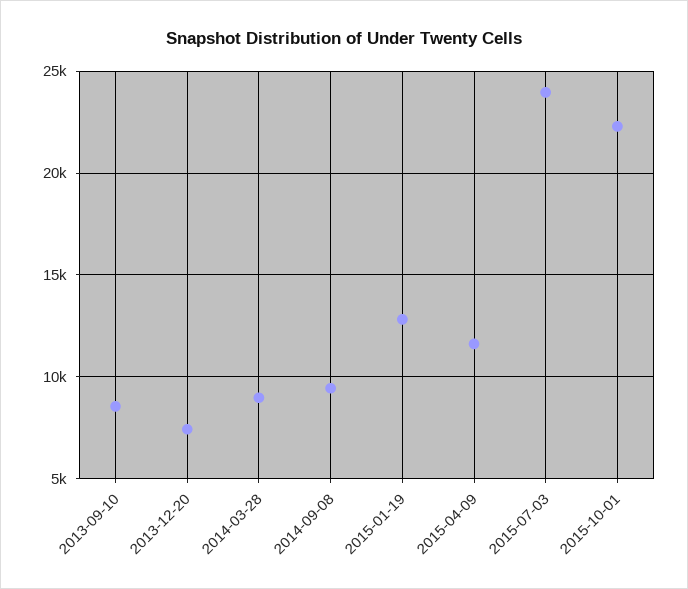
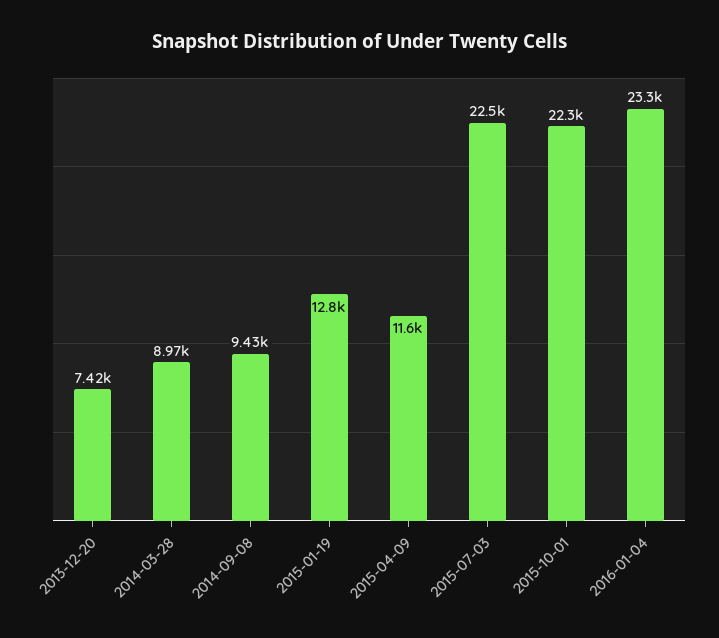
2013-09-10: 8500 -> none
2015-07-03: 24000 -> 22500
2016-01-04: none -> 23300

